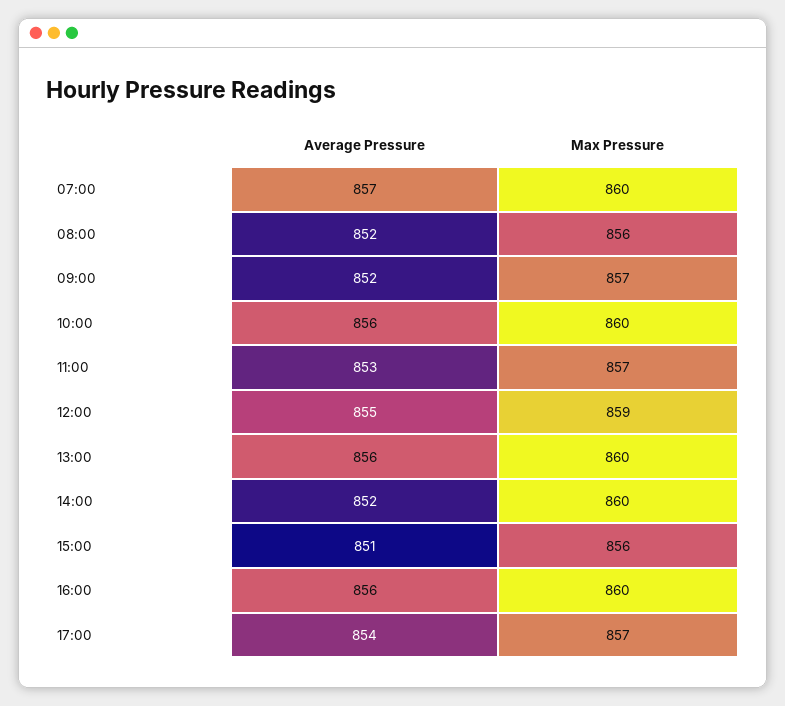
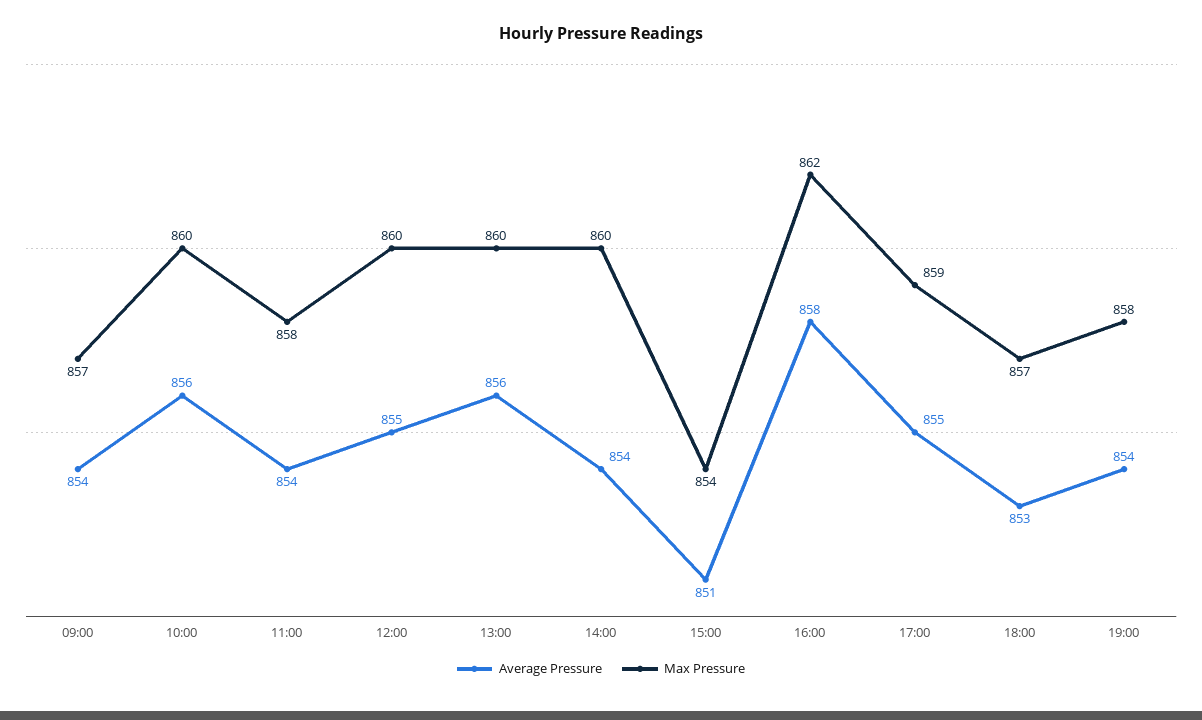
Average Pressure, 07:00: 857 -> none
Max Pressure, 07:00: 860 -> none
Average Pressure, 08:00: 852 -> none
Max Pressure, 08:00: 856 -> none
Average Pressure, 09:00: 852 -> 854
Average Pressure, 11:00: 853 -> 854
Max Pressure, 11:00: 857 -> 858
Max Pressure, 12:00: 859 -> 860
Average Pressure, 14:00: 852 -> 854
Max Pressure, 15:00: 856 -> 854
Average Pressure, 16:00: 856 -> 858
Max Pressure, 16:00: 860 -> 862
Average Pressure, 17:00: 854 -> 855
Max Pressure, 17:00: 857 -> 859
Average Pressure, 18:00: none -> 853
Max Pressure, 18:00: none -> 857
Average Pressure, 19:00: none -> 854
Max Pressure, 19:00: none -> 858

